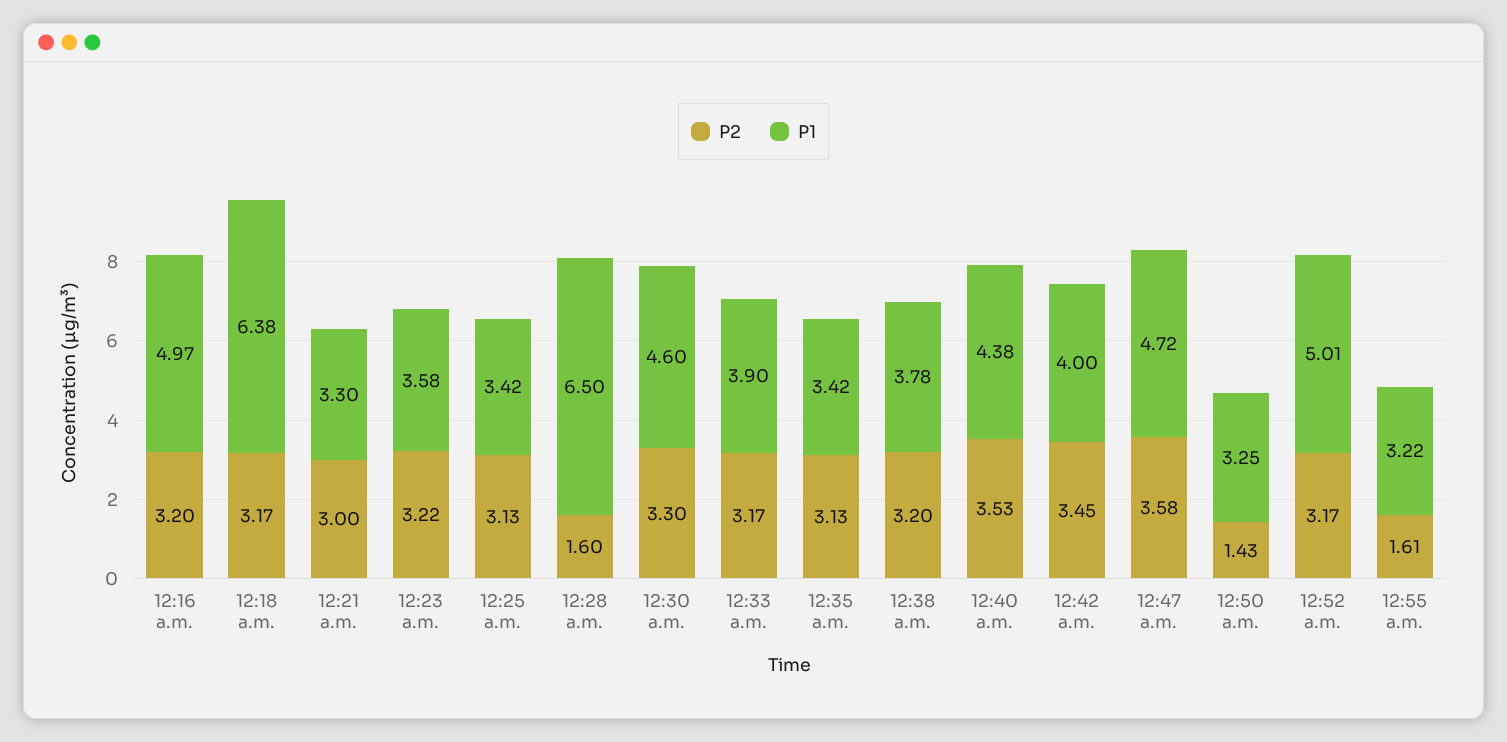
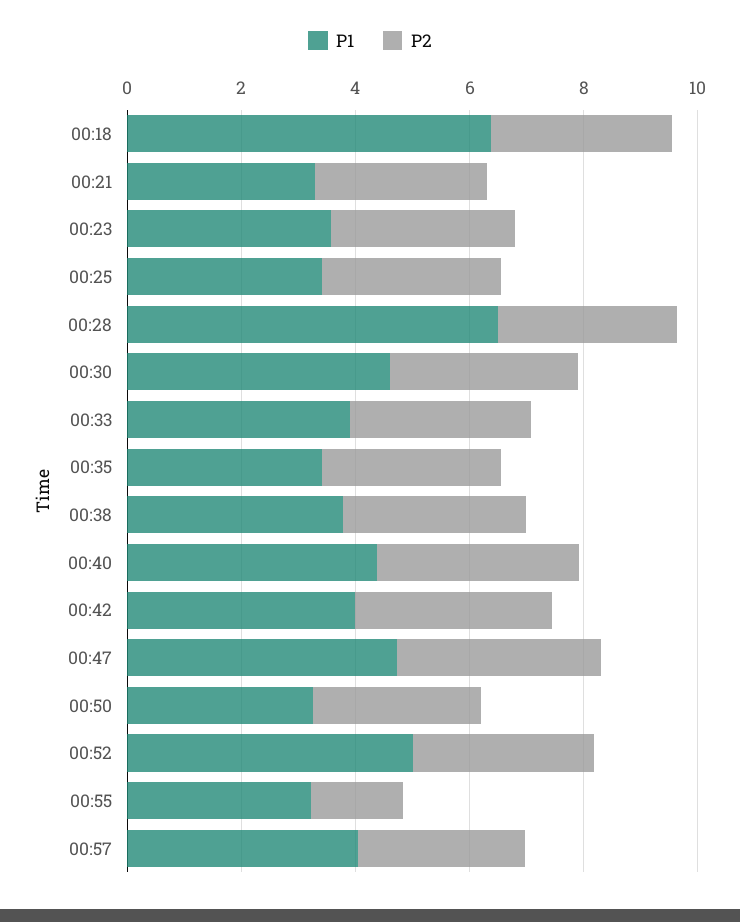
P2, 12:16 a.m.: 3.2 -> none
P1, 12:16 a.m.: 4.97 -> none
P2, 12:28 a.m.: 1.6 -> 3
P2, 12:50 a.m.: 1.43 -> 3
P1, 00:57: none -> 4
P2, 00:57: none -> 3

